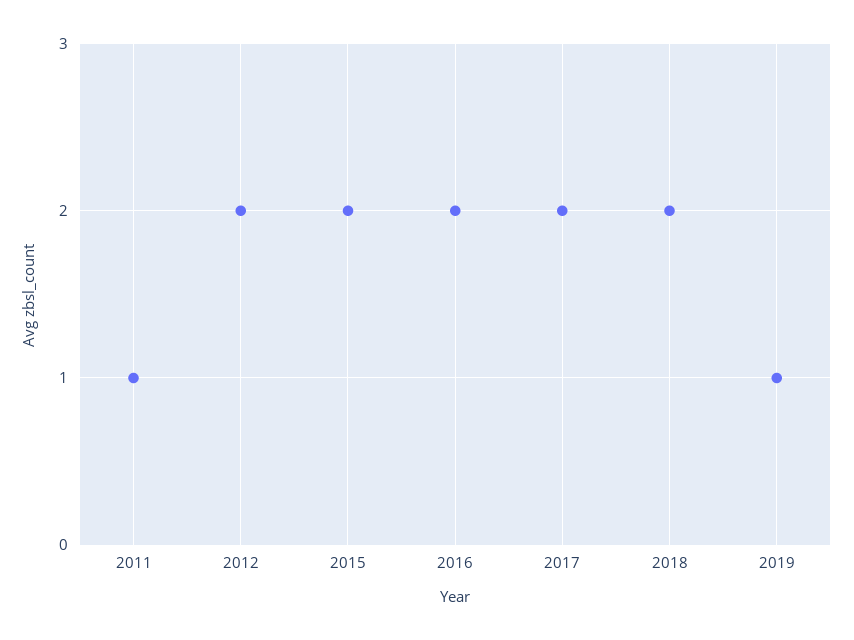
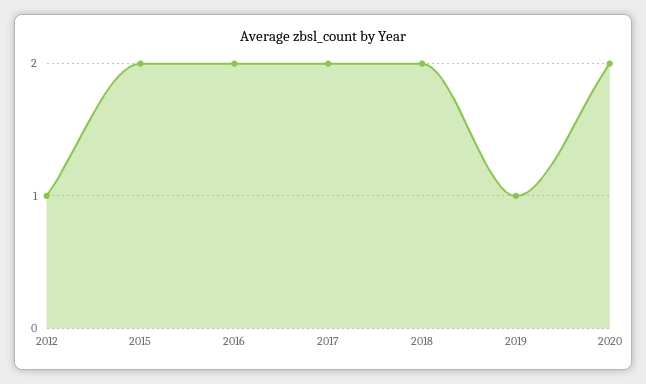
2011: 1 -> none
2012: 2 -> 1
2020: none -> 2

